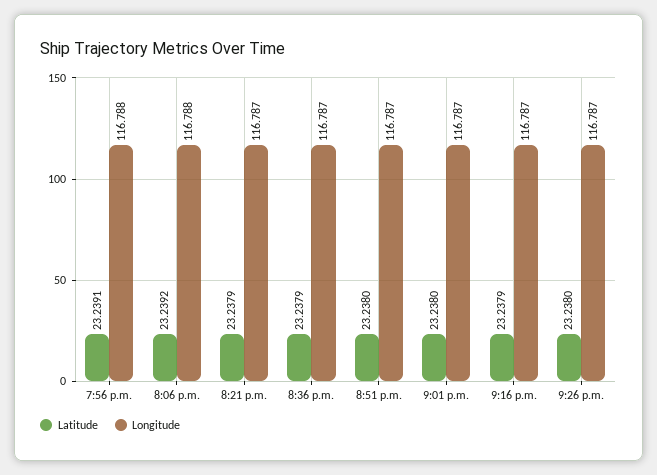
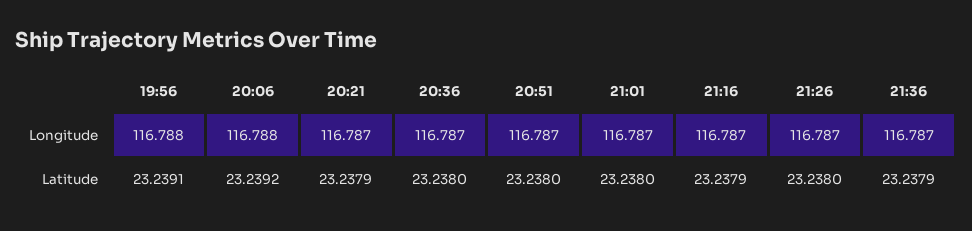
Latitude, 8:36 p.m.: 23.2379 -> 23.238
Longitude, 21:36: none -> 116.787
Latitude, 21:36: none -> 23.2379

